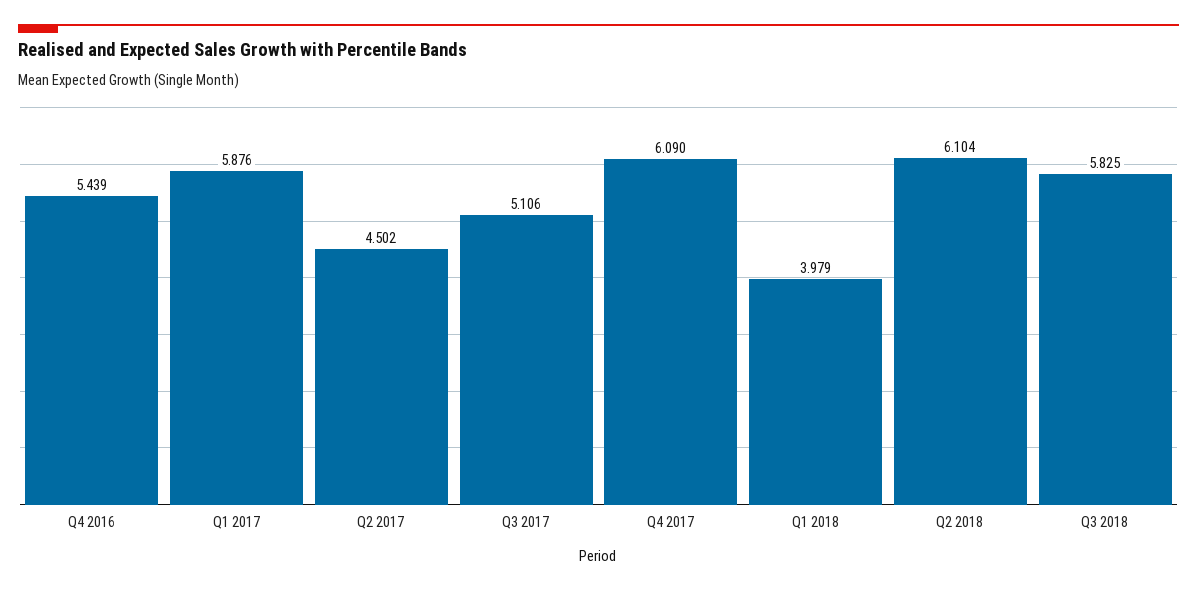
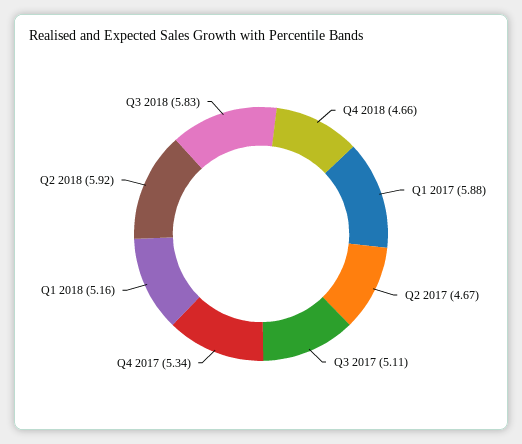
Q4 2016: 5.439 -> none
Q2 2017: 4.502 -> 4.67
Q4 2017: 6.09 -> 5.34
Q1 2018: 3.979 -> 5.16
Q2 2018: 6.104 -> 5.92
Q4 2018: none -> 4.66

